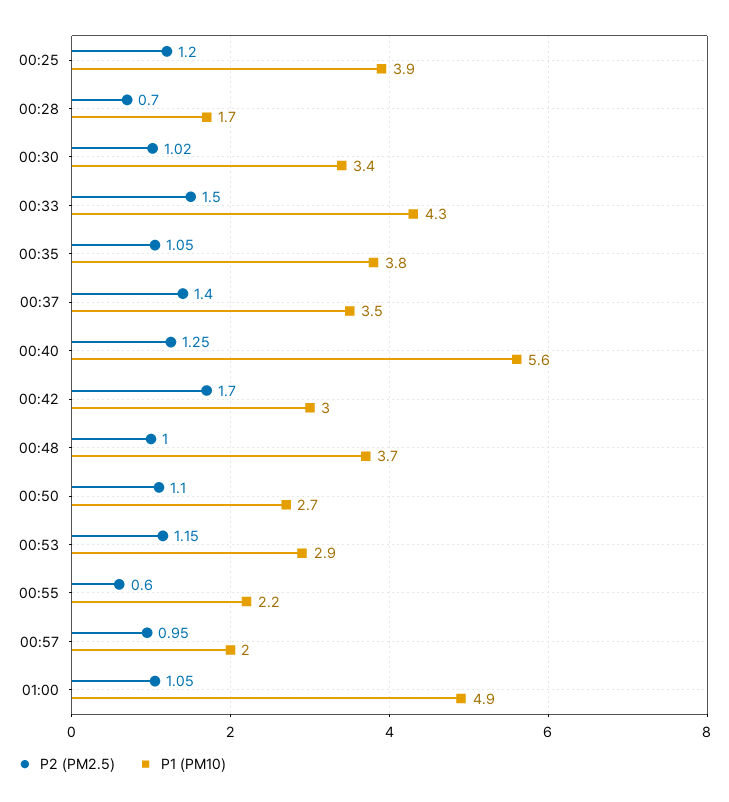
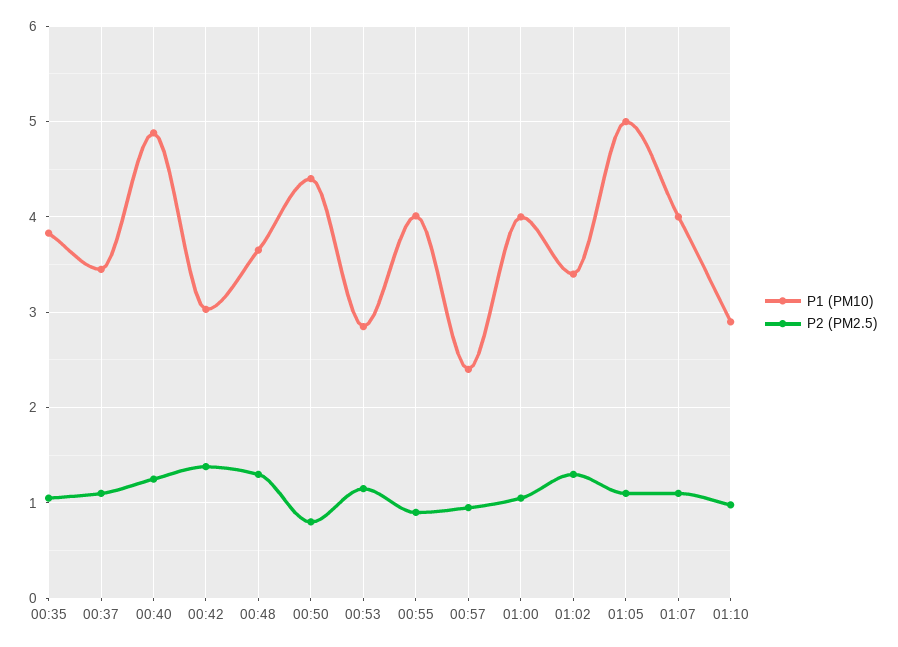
P2 (PM2.5), 00:25: 1.2 -> none
P1 (PM10), 00:25: 3.9 -> none
P2 (PM2.5), 00:28: 0.7 -> none
P1 (PM10), 00:28: 1.7 -> none
P2 (PM2.5), 00:30: 1.02 -> none
P1 (PM10), 00:30: 3.4 -> none
P2 (PM2.5), 00:33: 1.5 -> none
P1 (PM10), 00:33: 4.3 -> none
P2 (PM2.5), 00:37: 1.4 -> 1.1
P1 (PM10), 00:40: 5.6 -> 4.9
P2 (PM2.5), 00:42: 1.7 -> 1.4
P2 (PM2.5), 00:48: 1 -> 1.3
P2 (PM2.5), 00:50: 1.1 -> 0.8
P1 (PM10), 00:50: 2.7 -> 4.4
P2 (PM2.5), 00:55: 0.6 -> 0.9
P1 (PM10), 00:55: 2.2 -> 4
P1 (PM10), 00:57: 2 -> 2.4
P1 (PM10), 01:00: 4.9 -> 4
P1 (PM10), 01:02: none -> 3.4
P2 (PM2.5), 01:02: none -> 1.3
P1 (PM10), 01:05: none -> 5
P2 (PM2.5), 01:05: none -> 1.1
P1 (PM10), 01:07: none -> 4
P2 (PM2.5), 01:07: none -> 1.1
P1 (PM10), 01:10: none -> 2.9
P2 (PM2.5), 01:10: none -> 1

